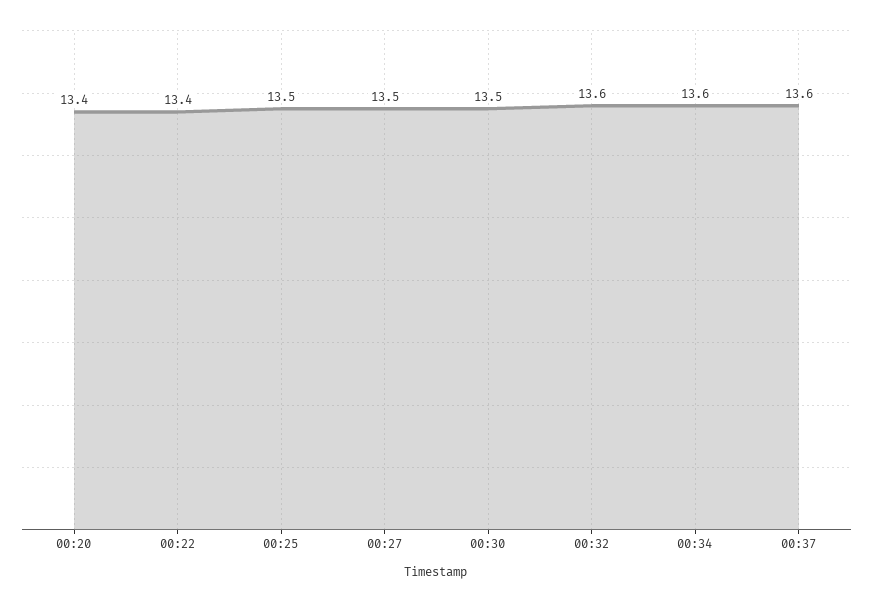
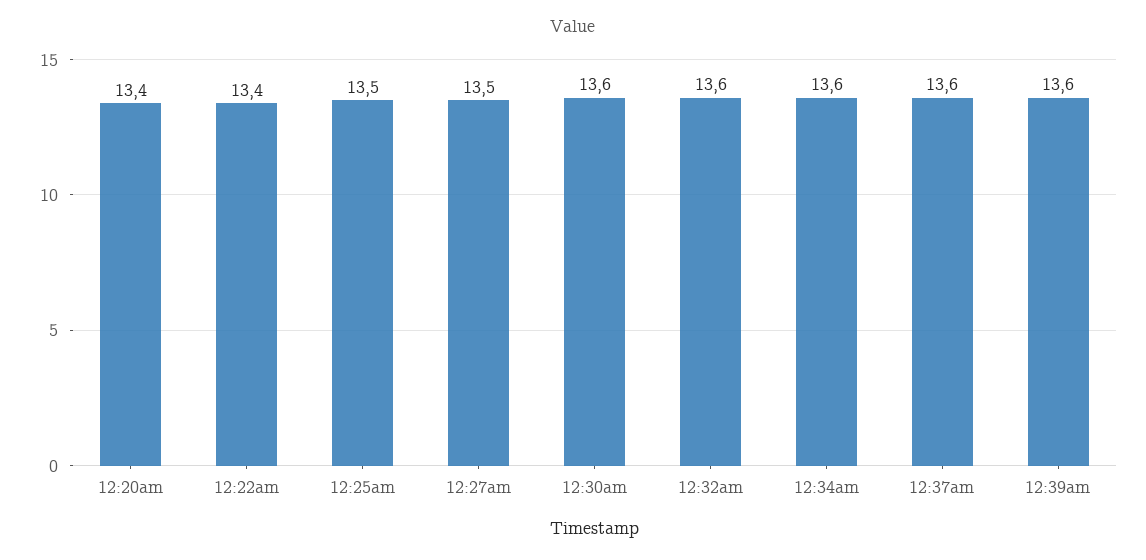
00:30: 13.5 -> 13.6
12:39am: none -> 13.6

